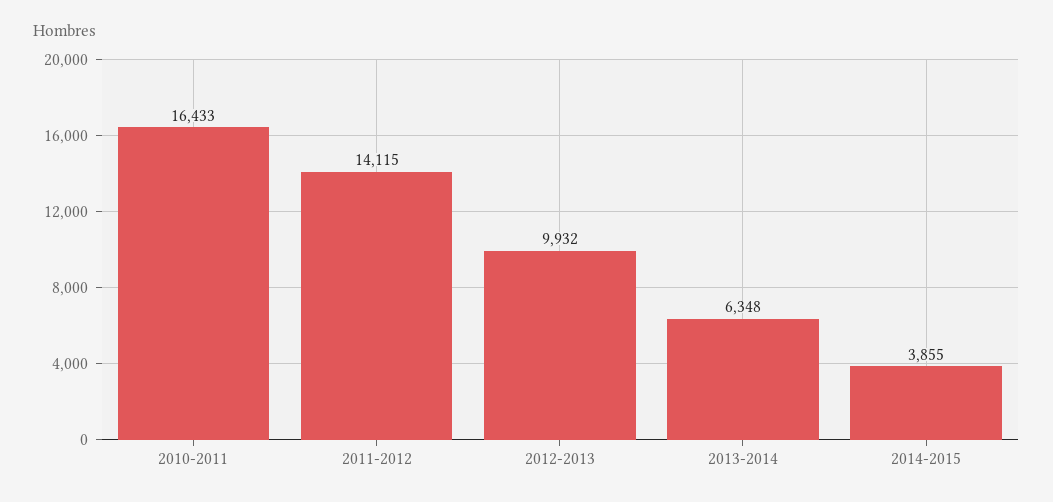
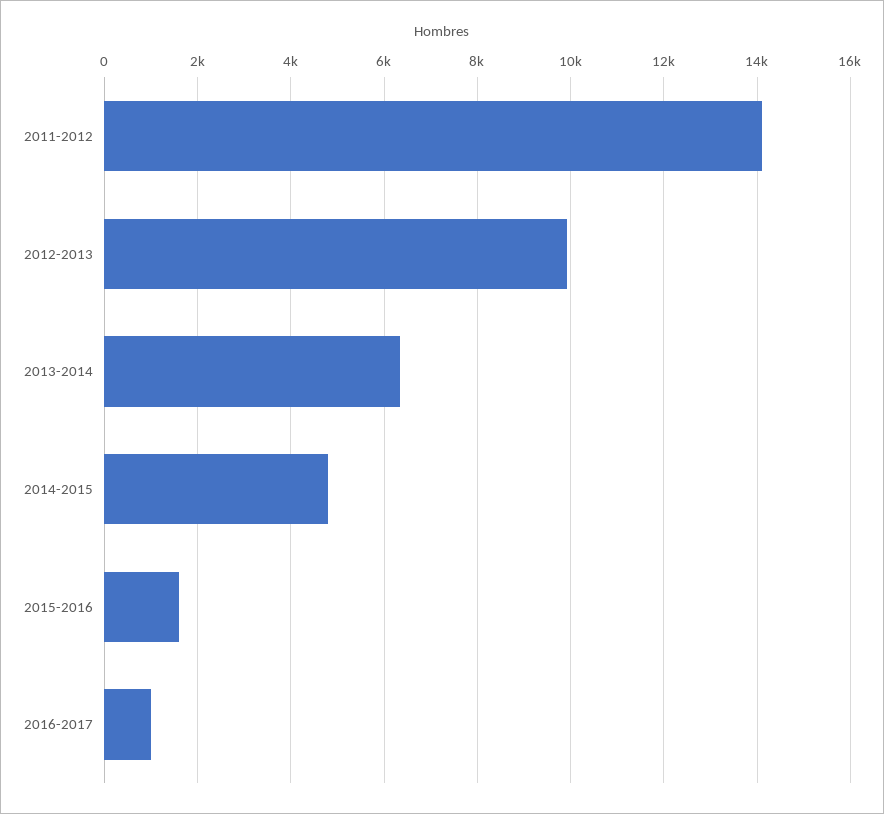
2010-2011: 16433 -> none
2014-2015: 3855 -> 4800
2015-2016: none -> 1600
2016-2017: none -> 1000

